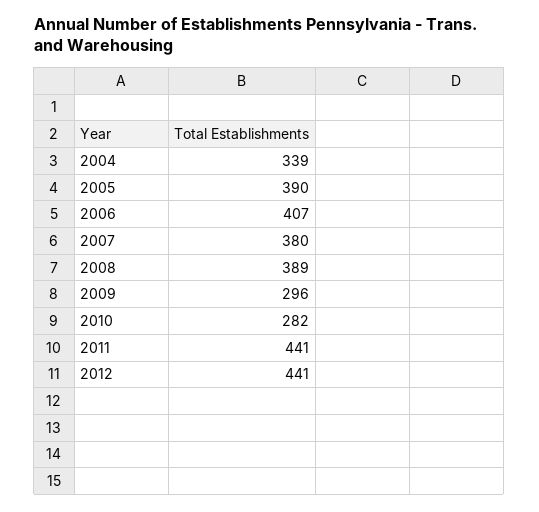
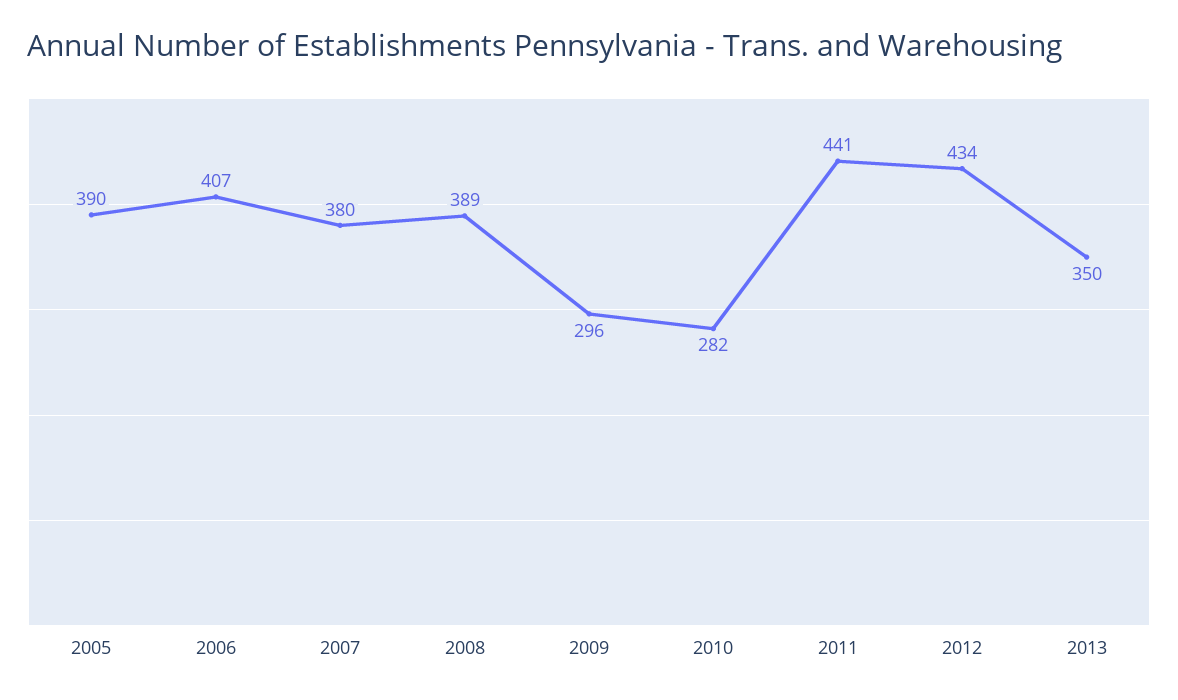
2004: 339 -> none
2012: 441 -> 434
2013: none -> 350

